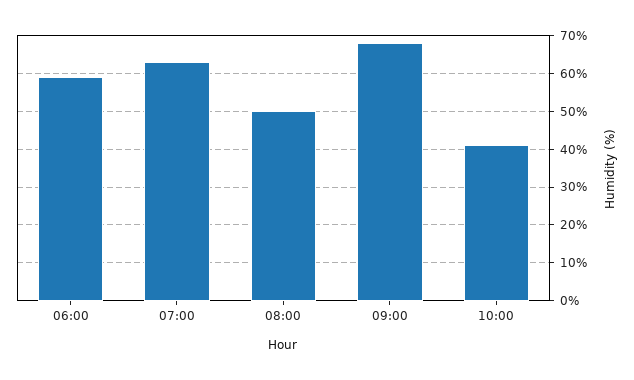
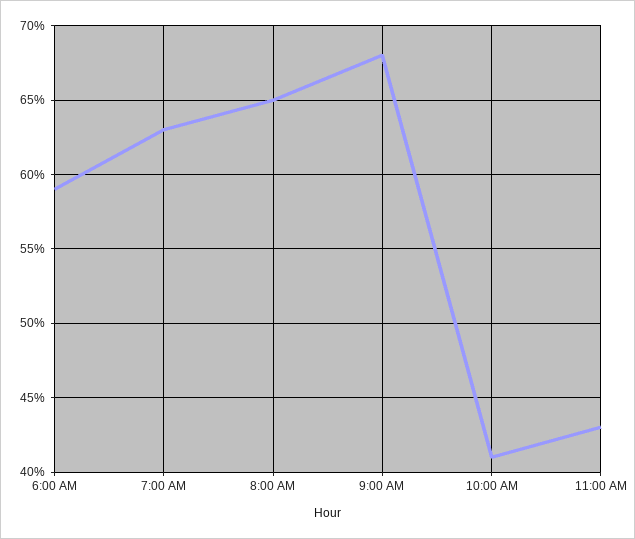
08:00: 50 -> 65
11:00 AM: none -> 43

